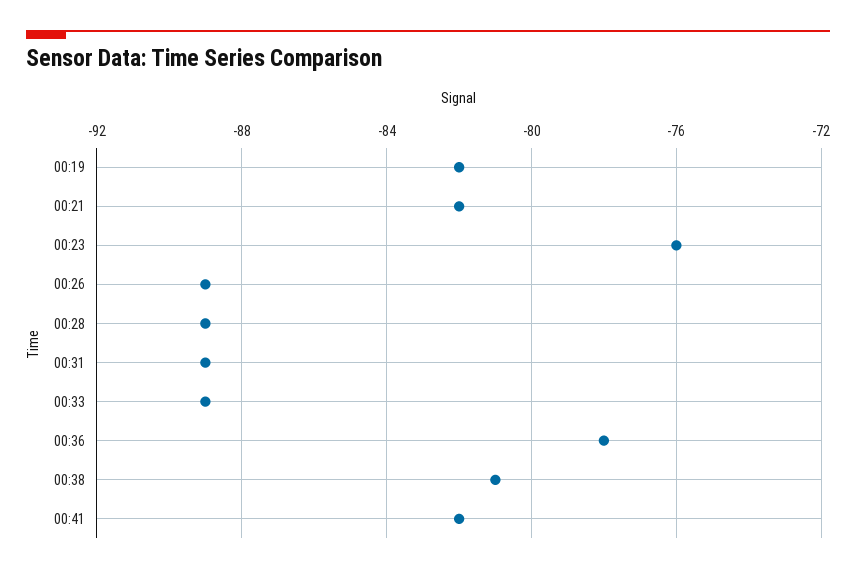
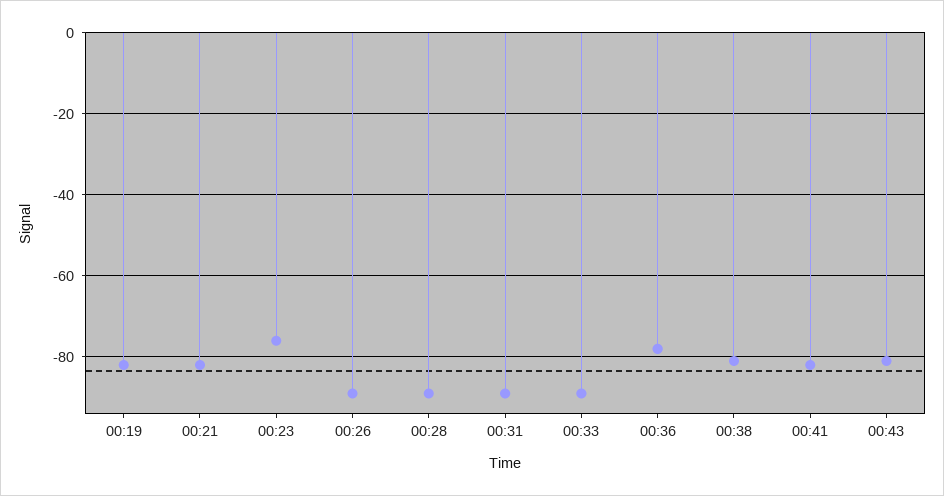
00:43: none -> -80

